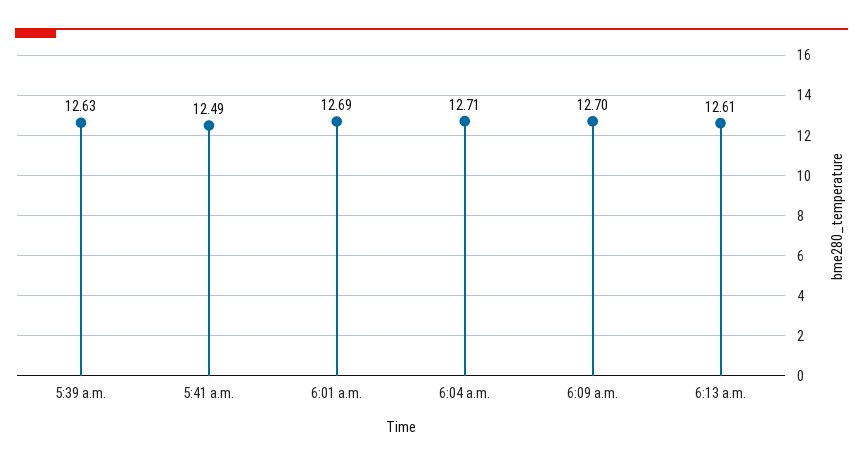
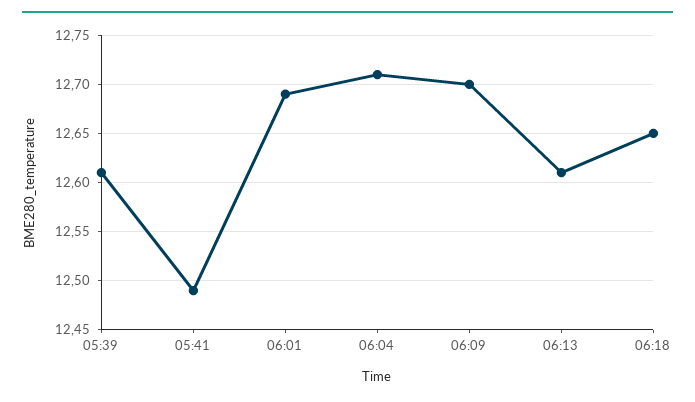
5:39 a.m.: 12.63 -> 12.61
06:18: none -> 12.65

